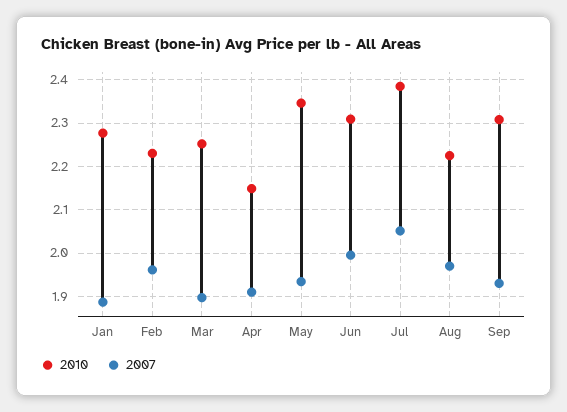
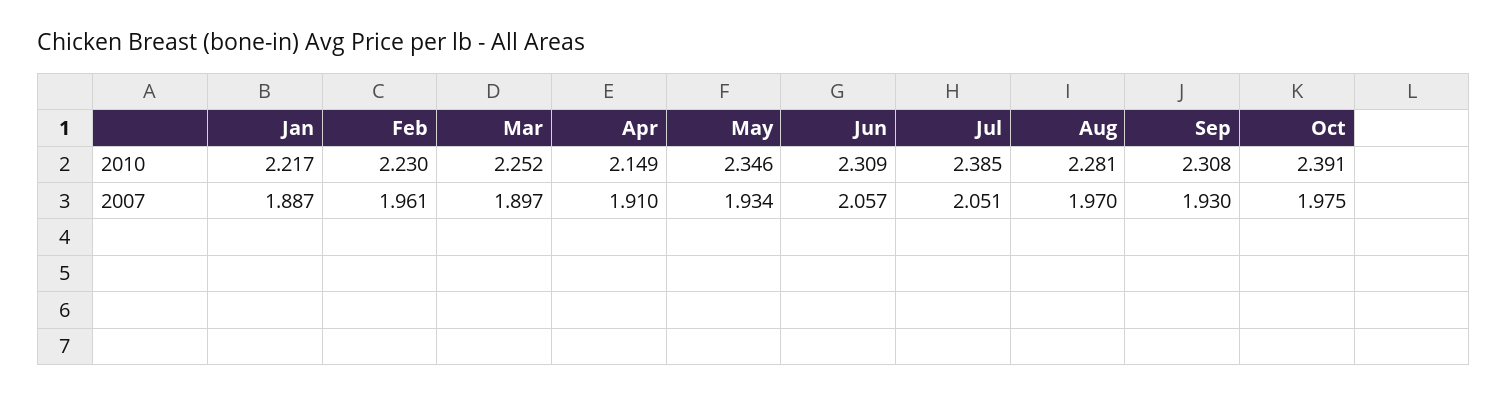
2010, Jan: 2.28 -> 2.217
2007, Jun: 2 -> 2.057
2010, Aug: 2.22 -> 2.281
2010, Oct: none -> 2.391
2007, Oct: none -> 1.975

